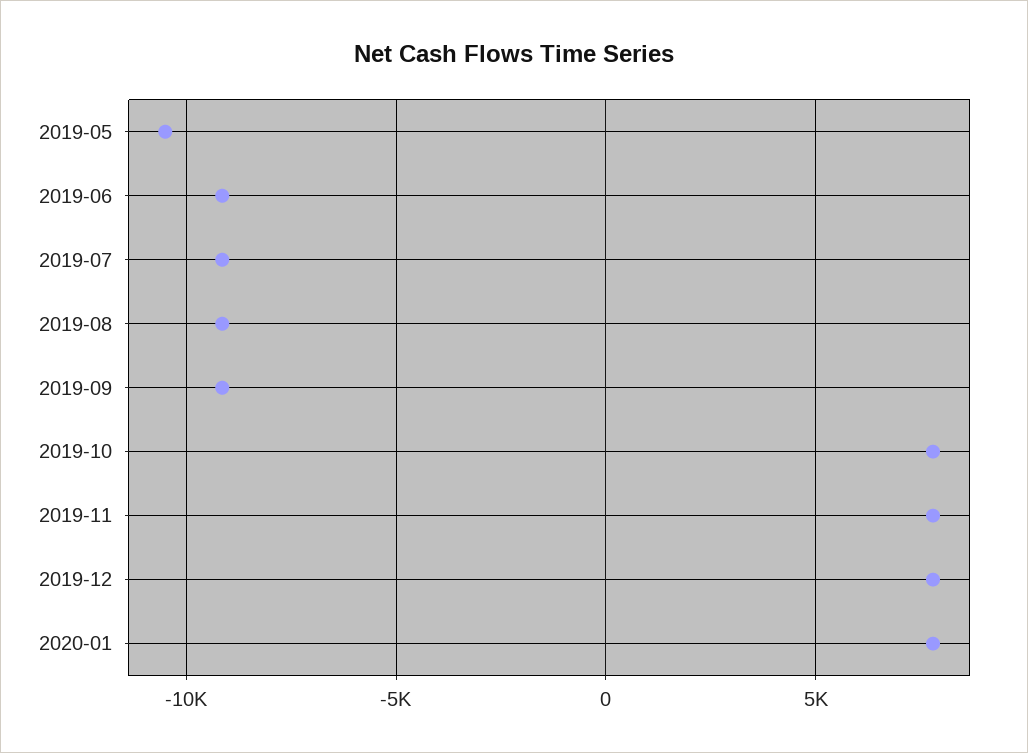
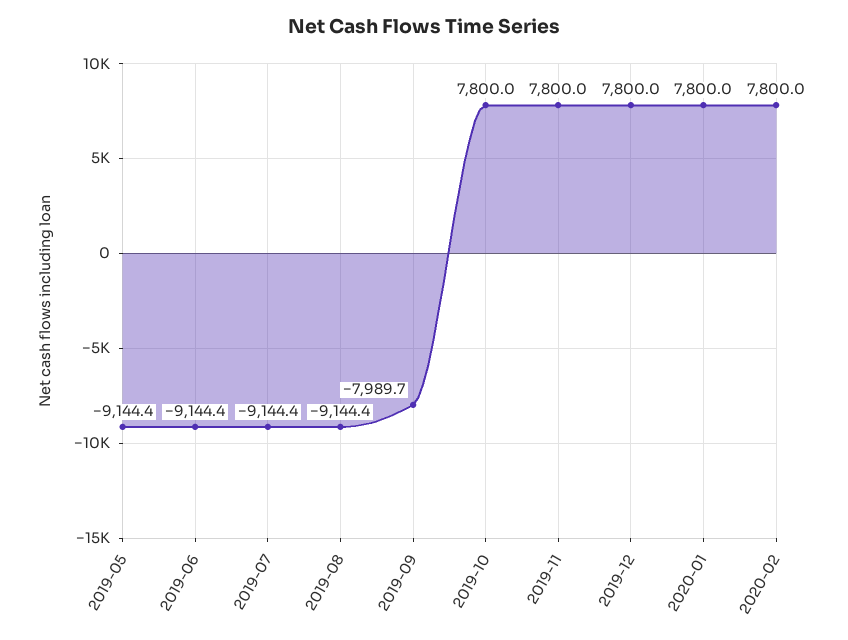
2019-05: -10500 -> -9144.4
2019-09: -9000 -> -7989.7
2020-02: none -> 7800

